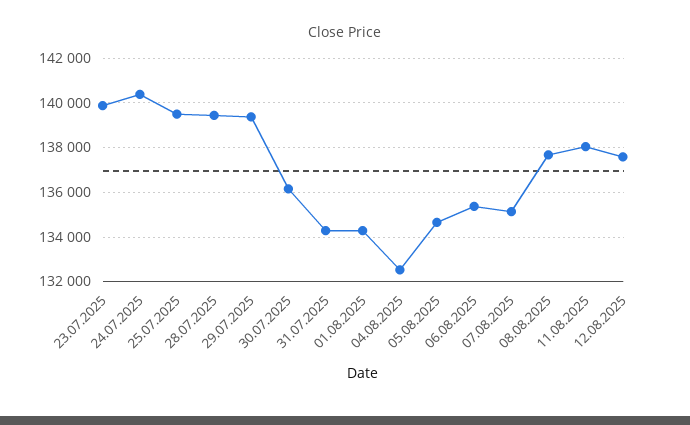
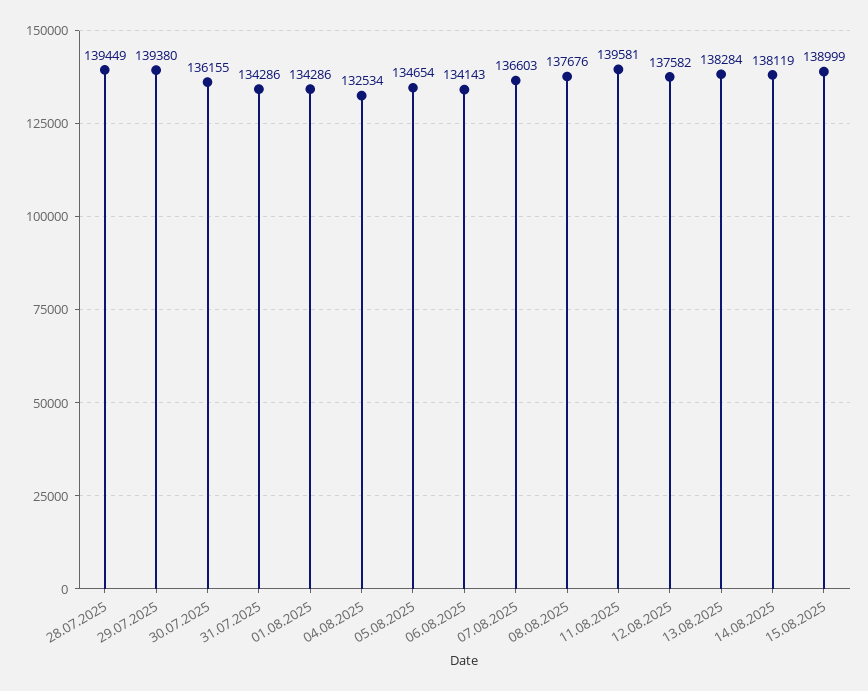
23.07.2025: 140000 -> none
24.07.2025: 140500 -> none
25.07.2025: 139500 -> none
06.08.2025: 135500 -> 134143
07.08.2025: 135000 -> 136603
11.08.2025: 138000 -> 139581
13.08.2025: none -> 138284
14.08.2025: none -> 138119
15.08.2025: none -> 138999

